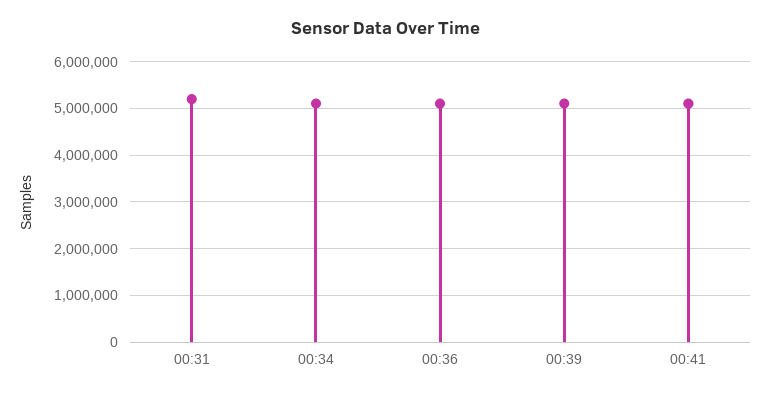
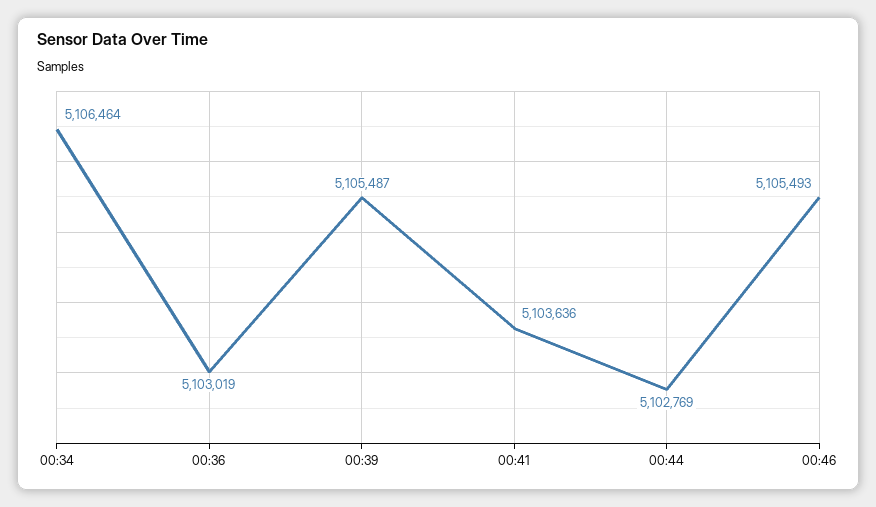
00:31: 5200000 -> none
00:44: none -> 5102769
00:46: none -> 5105493

